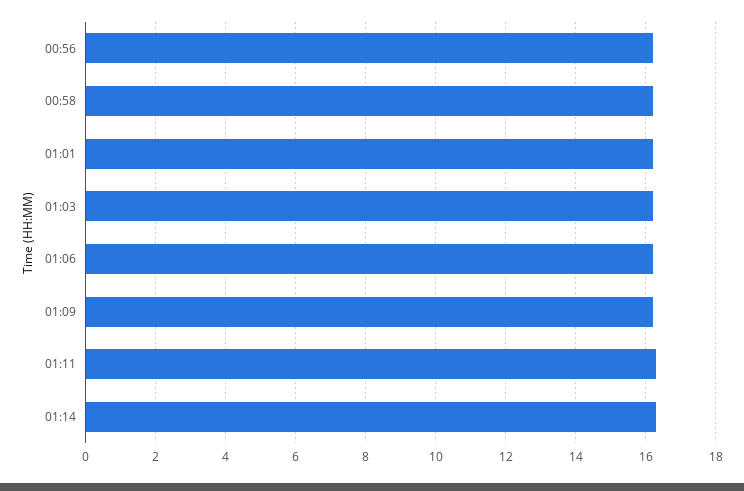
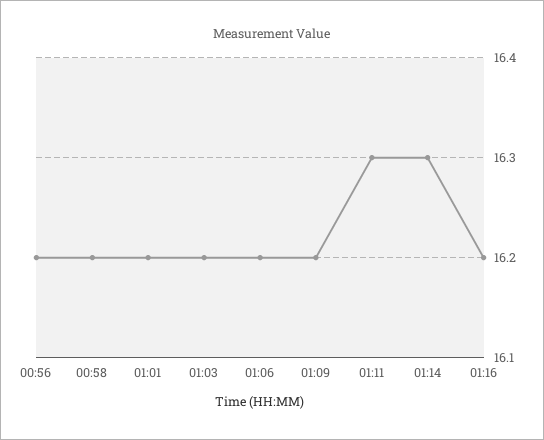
01:16: none -> 16.2

